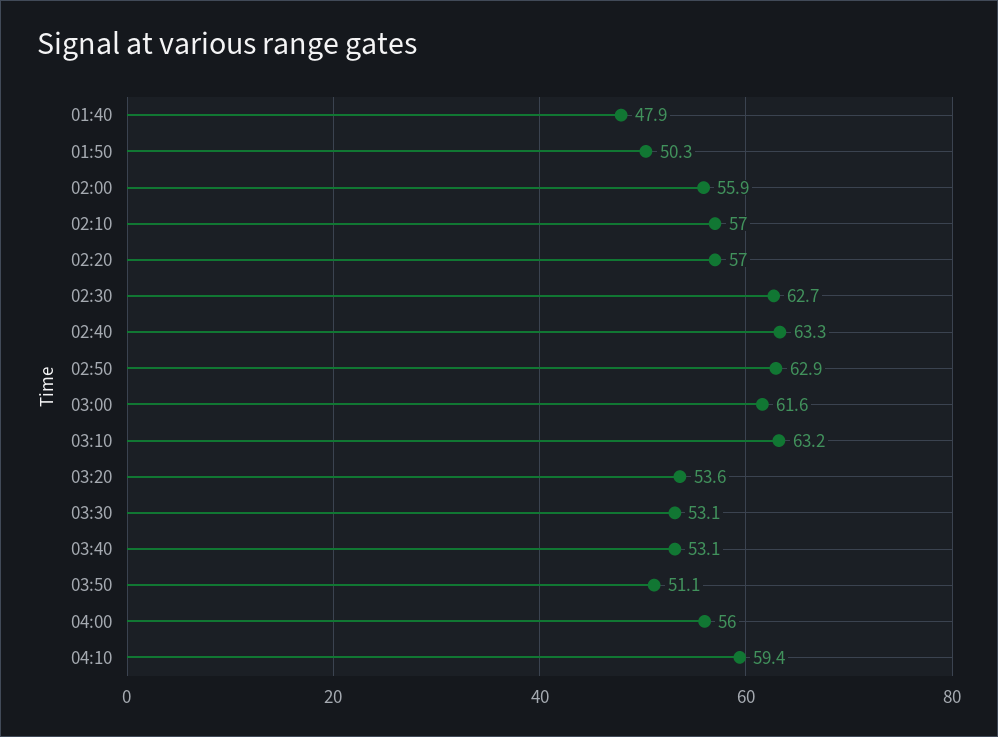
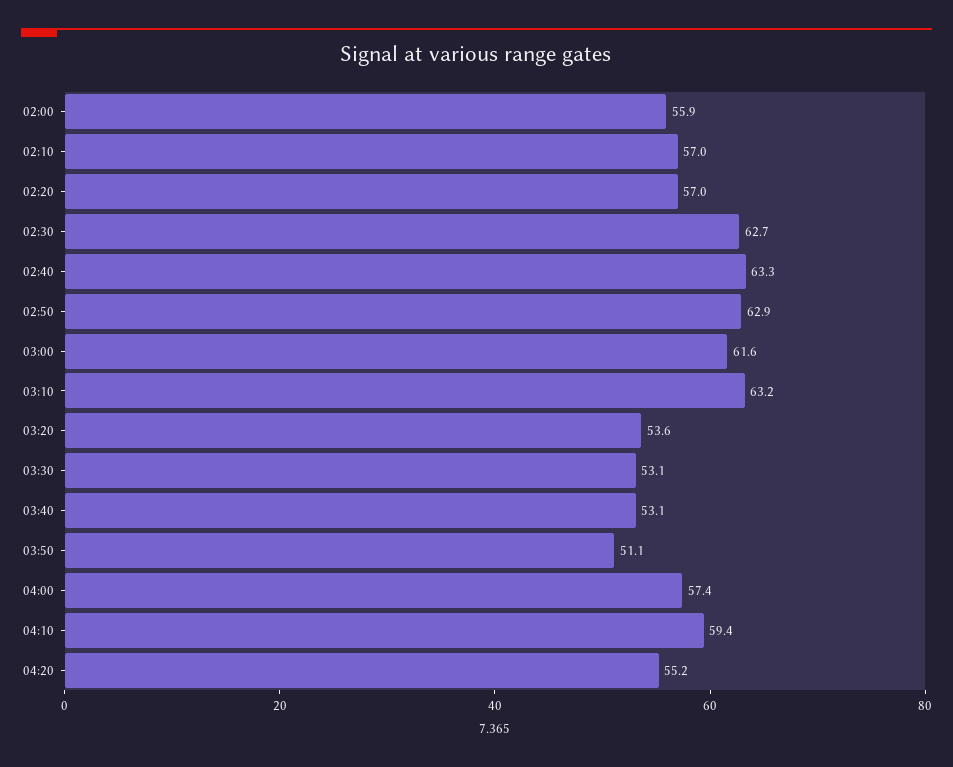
01:40: 47.9 -> none
01:50: 50.3 -> none
04:00: 56 -> 57.4
04:20: none -> 55.2

